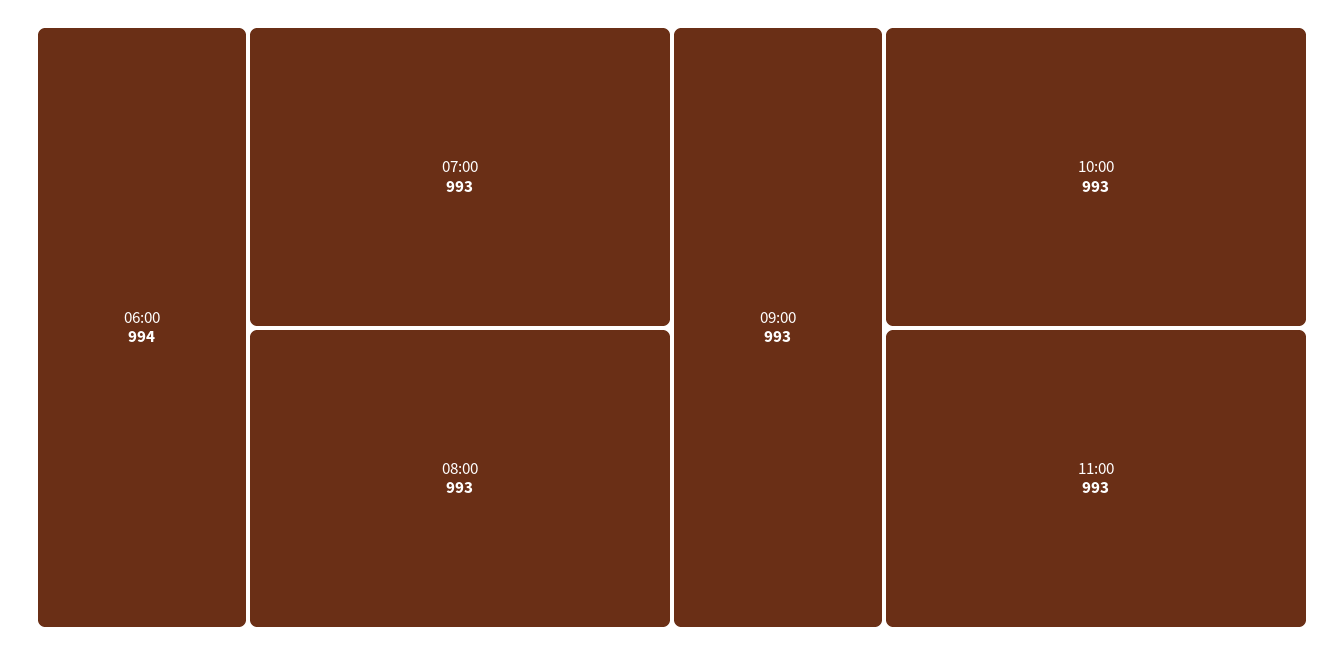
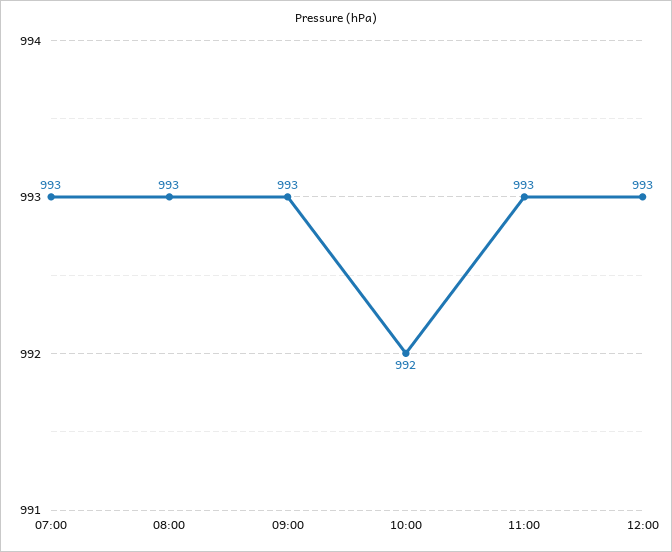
06:00: 994 -> none
10:00: 993 -> 992
12:00: none -> 993

